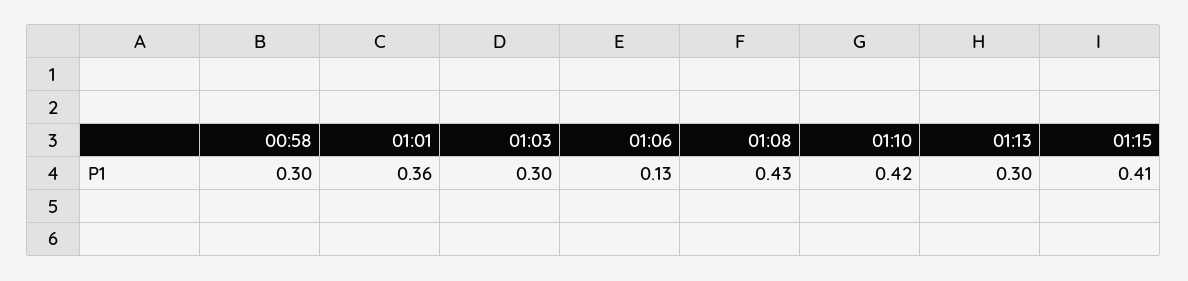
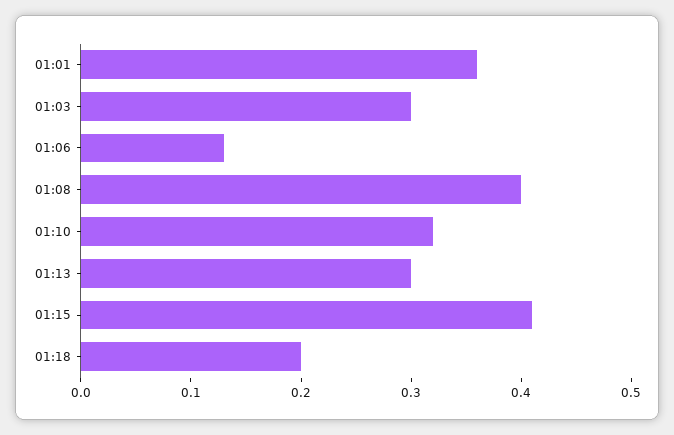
00:58: 0.3 -> none
01:08: 0.43 -> 0.4
01:10: 0.42 -> 0.32
01:18: none -> 0.2

